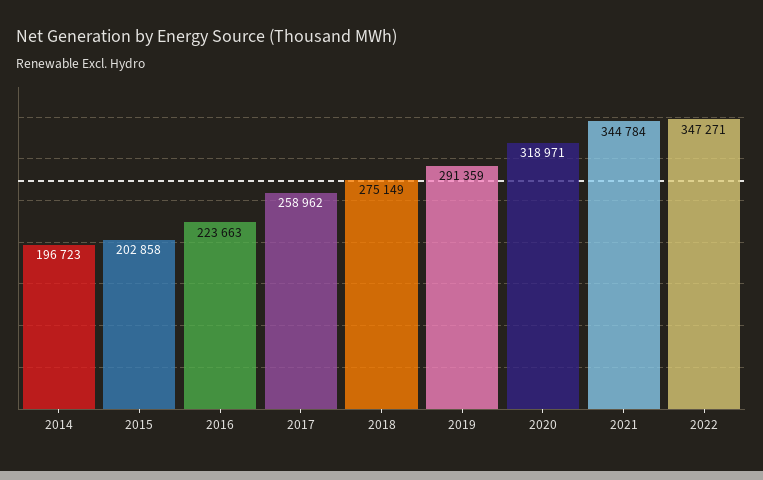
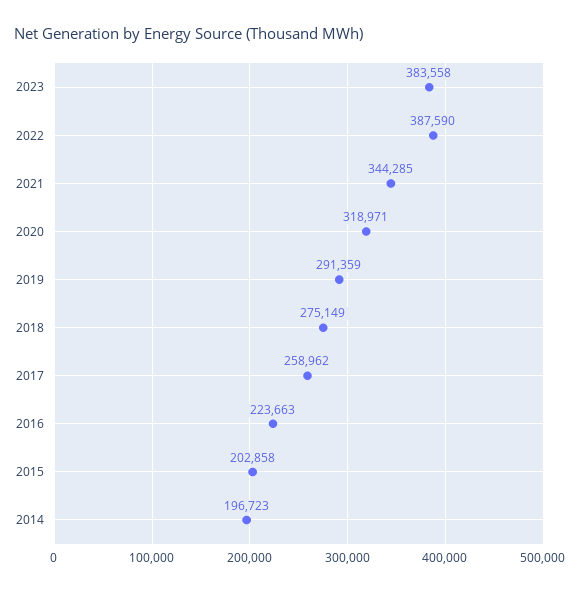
2021: 344784 -> 344285
2022: 347271 -> 387590
2023: none -> 383558

